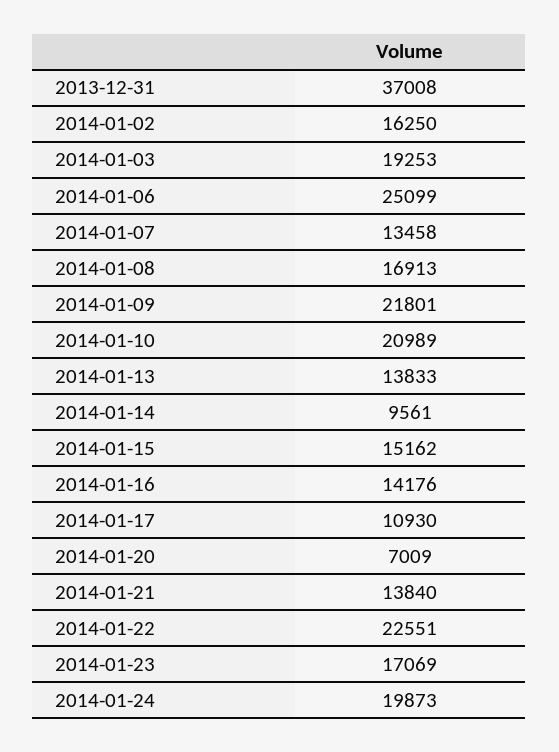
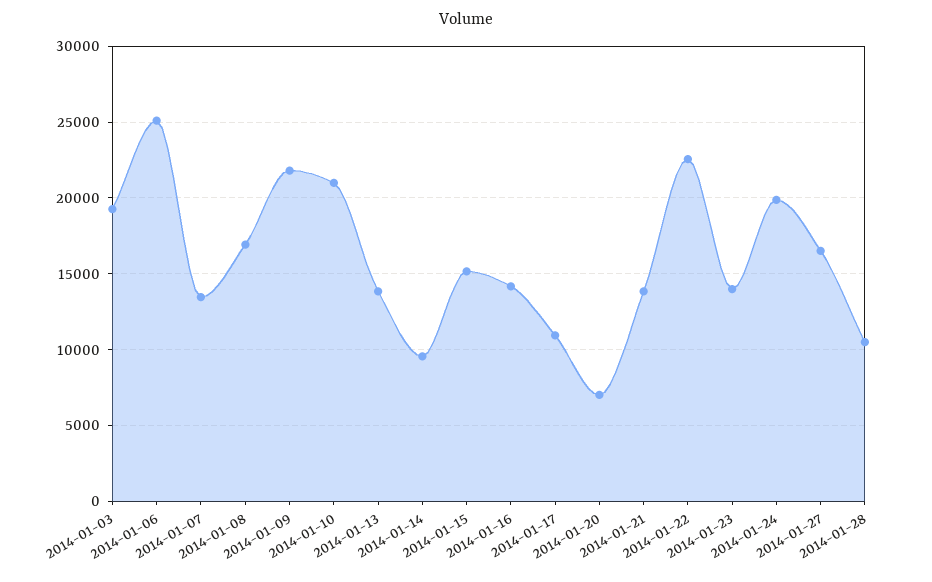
2013-12-31: 37008 -> none
2014-01-02: 16250 -> none
2014-01-23: 17069 -> 14000
2014-01-27: none -> 16500
2014-01-28: none -> 10500

